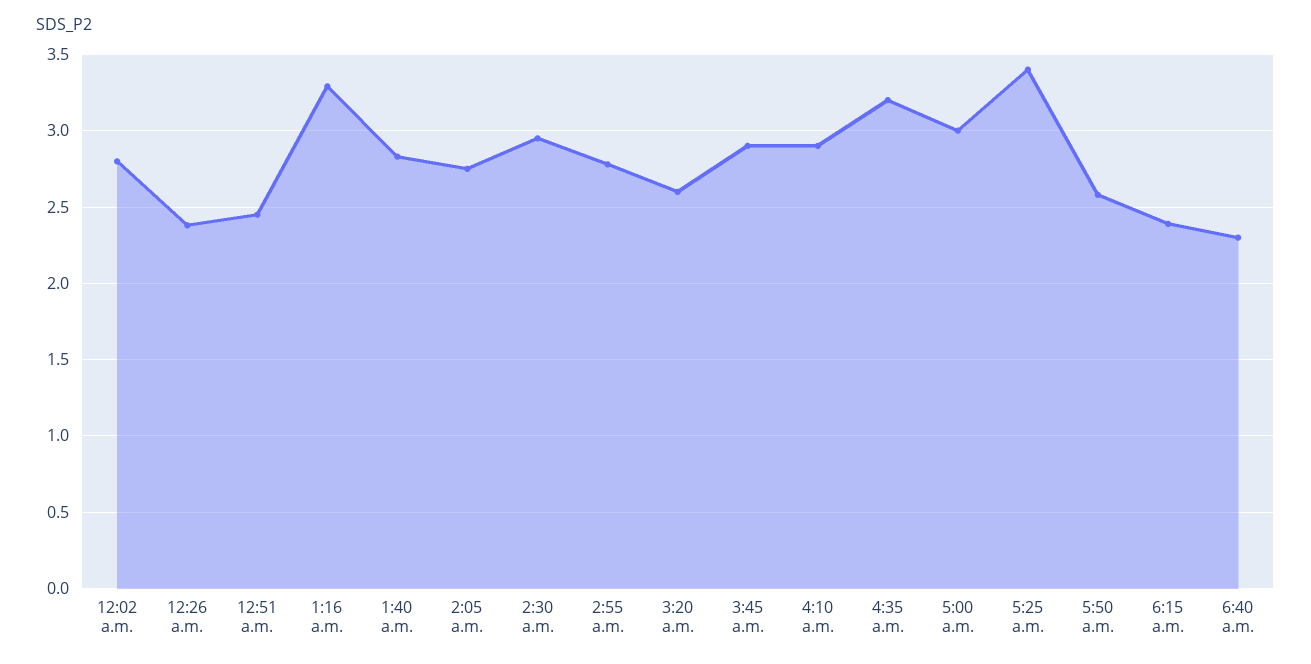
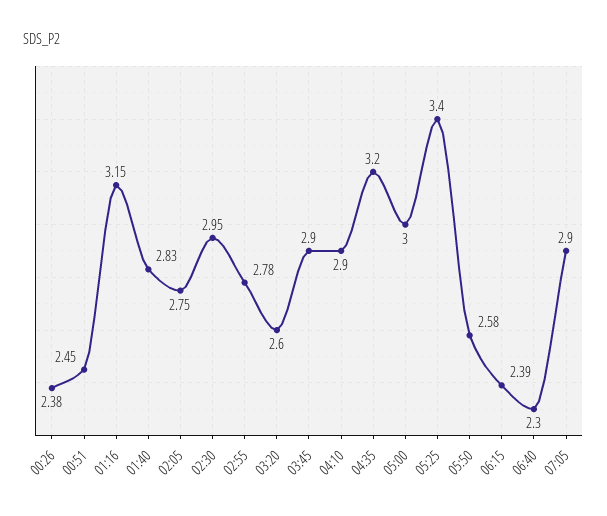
12:02 a.m.: 2.8 -> none
1:16 a.m.: 3.3 -> 3.15
07:05: none -> 2.9

